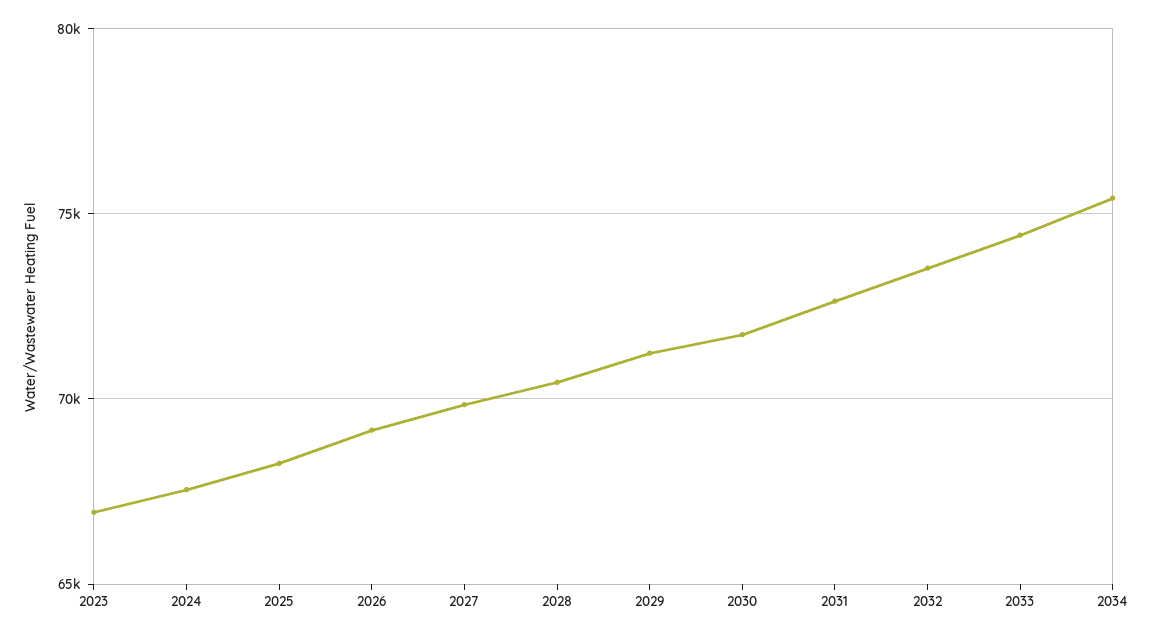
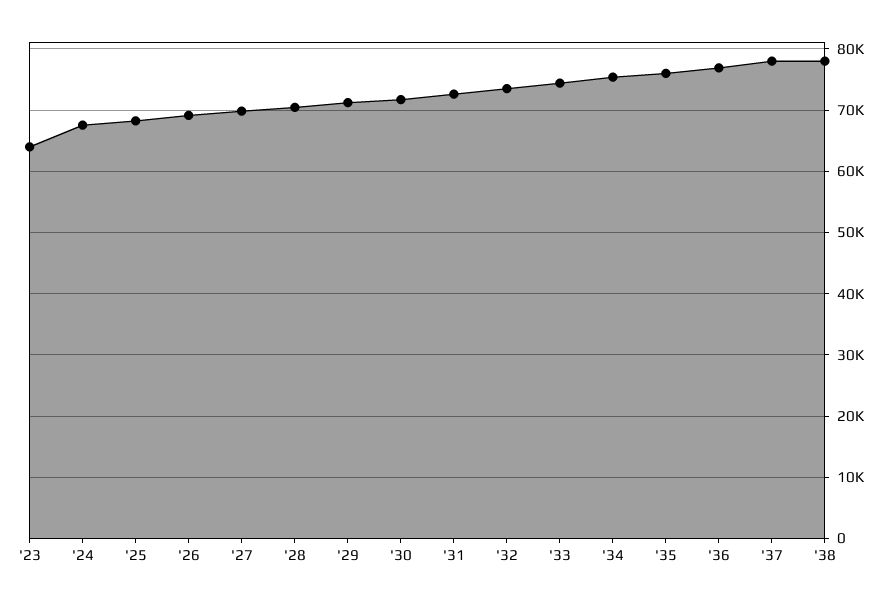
2023: 67000 -> 64000
'35: none -> 76000
'36: none -> 77000
'37: none -> 78000
'38: none -> 78000

